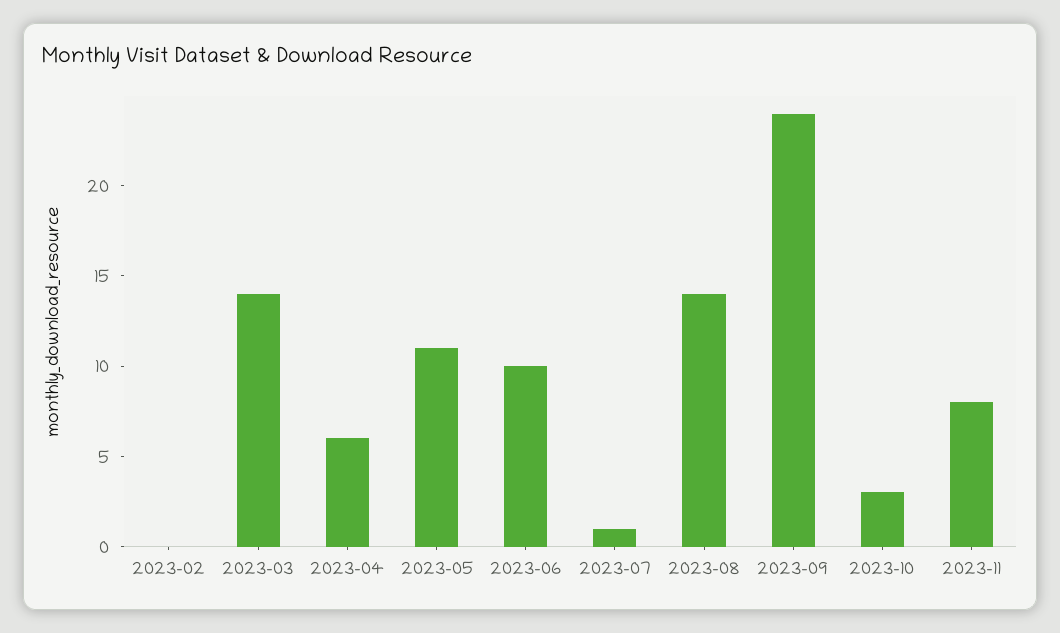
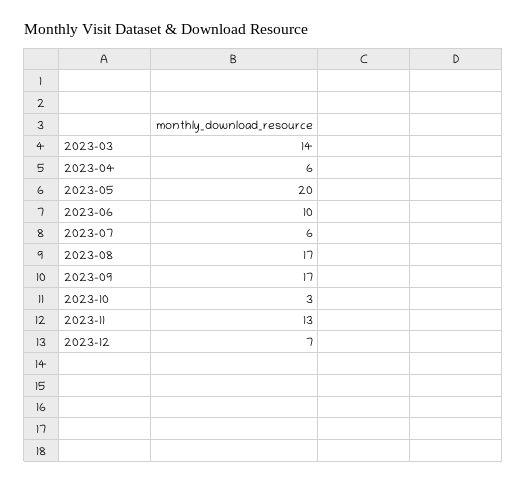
2023-02: 0 -> none
2023-05: 11 -> 20
2023-07: 1 -> 6
2023-08: 14 -> 17
2023-09: 24 -> 17
2023-11: 8 -> 13
2023-12: none -> 7

